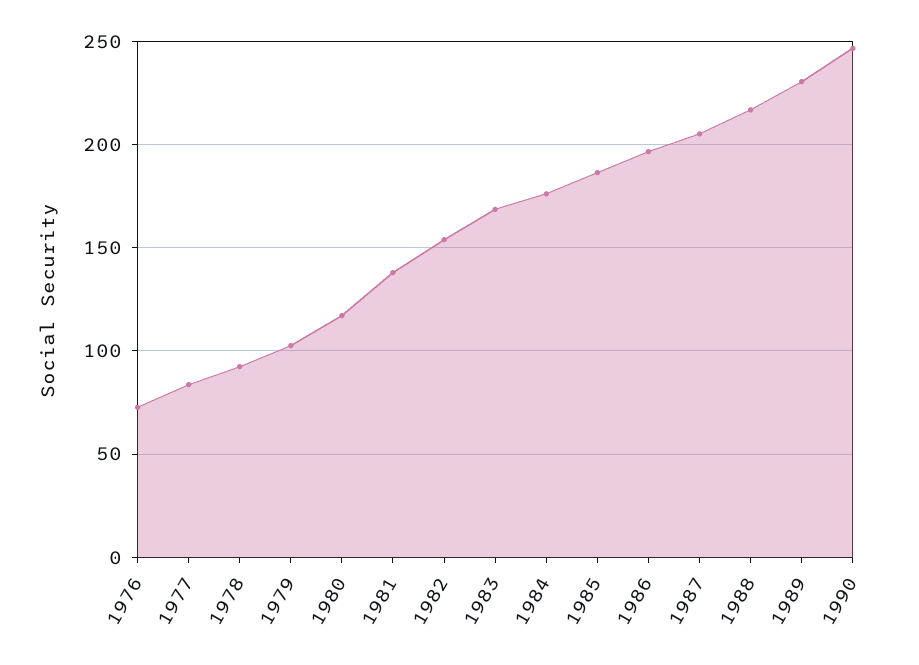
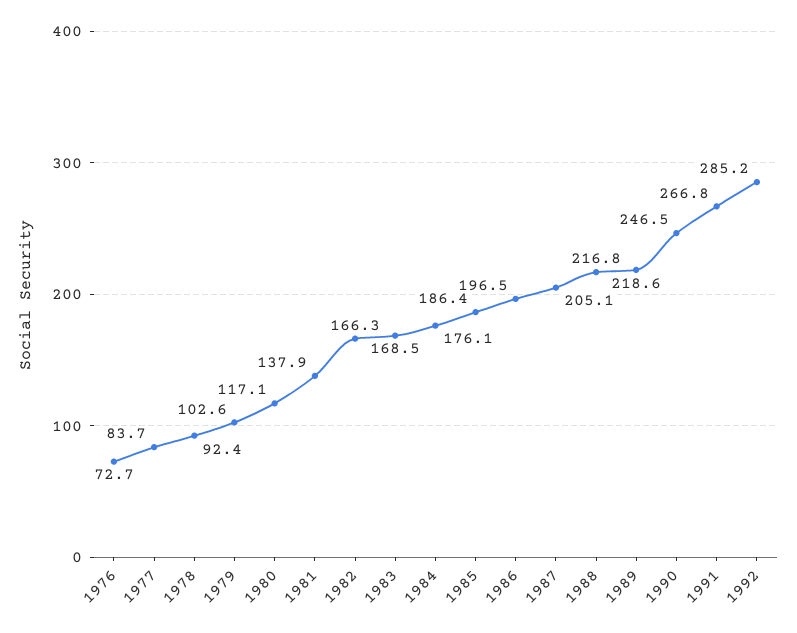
1982: 155 -> 166.3
1989: 230 -> 218.6
1991: none -> 266.8
1992: none -> 285.2

